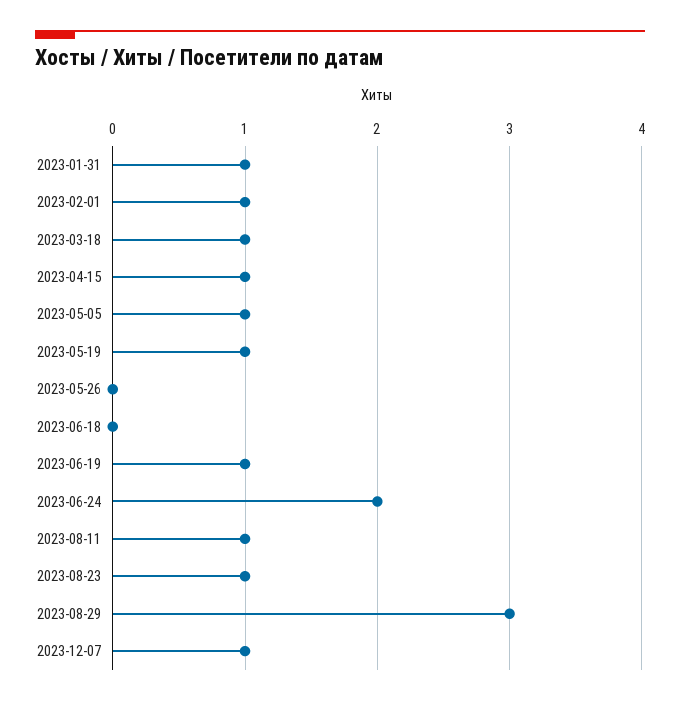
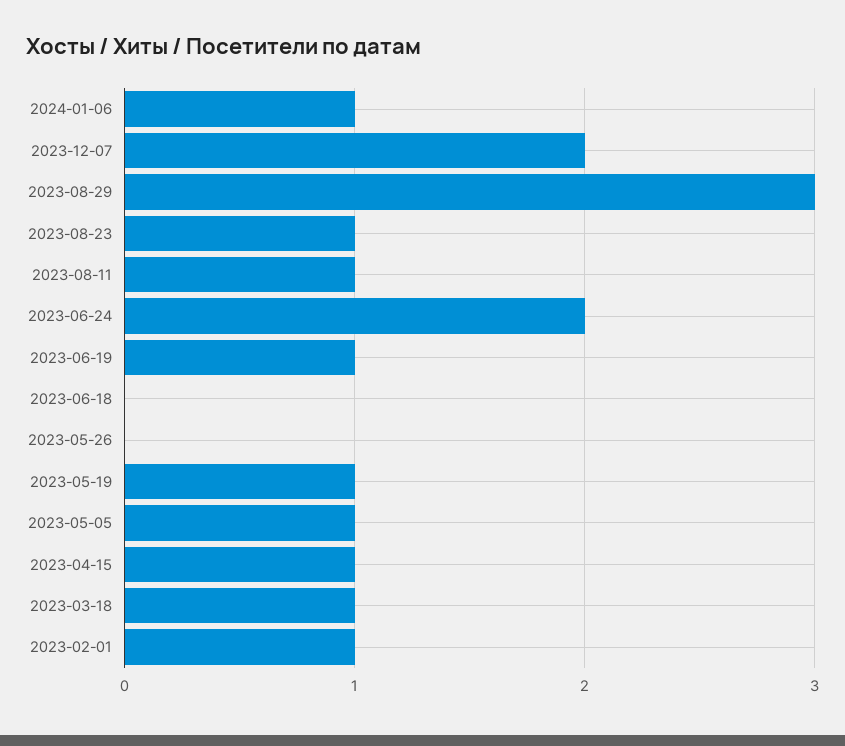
2023-01-31: 1 -> none
2023-12-07: 1 -> 2
2024-01-06: none -> 1

